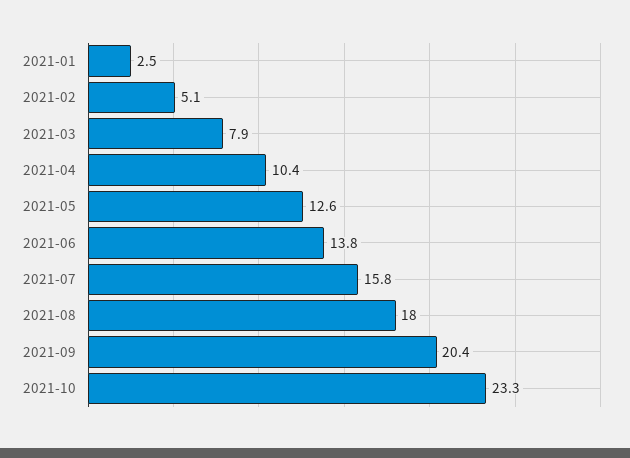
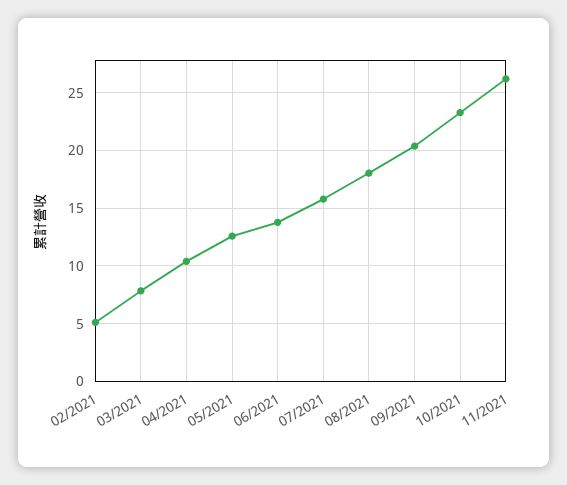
2021-01: 2.5 -> none
11/2021: none -> 26

